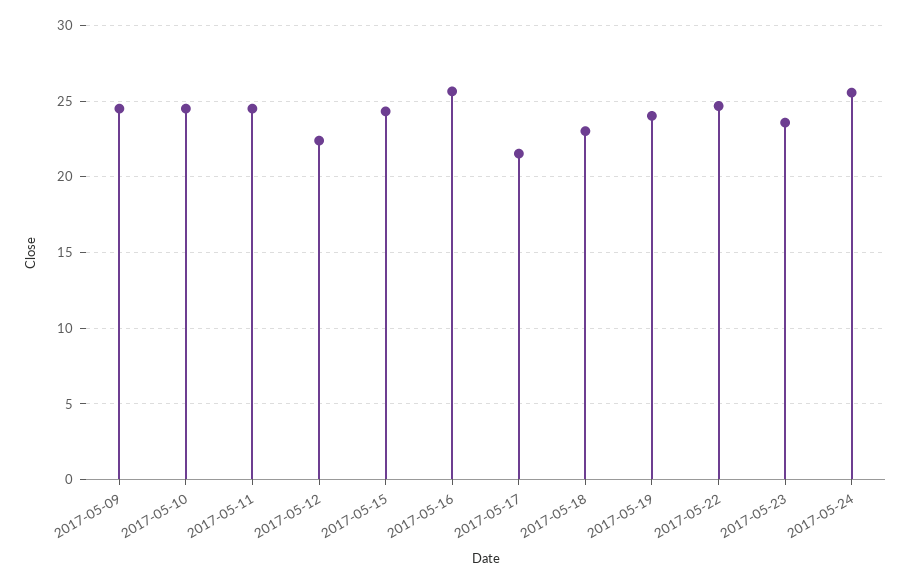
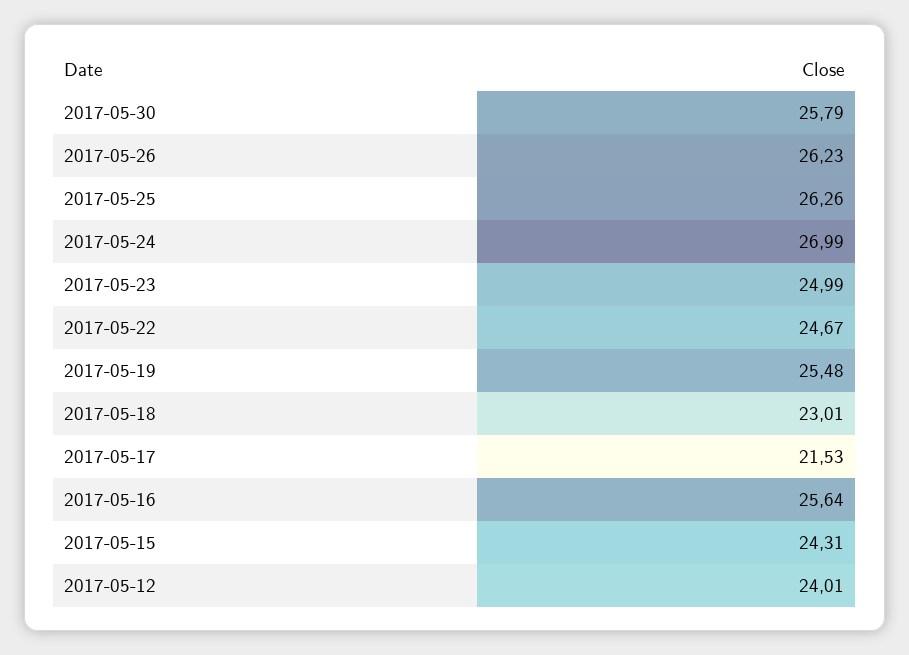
2017-05-09: 24.5 -> none
2017-05-10: 24.5 -> none
2017-05-11: 24.5 -> none
2017-05-12: 22.5 -> 24.01
2017-05-19: 24 -> 25.48
2017-05-23: 23.5 -> 24.99
2017-05-24: 25.5 -> 26.99
2017-05-30: none -> 25.79
2017-05-26: none -> 26.23
2017-05-25: none -> 26.26

